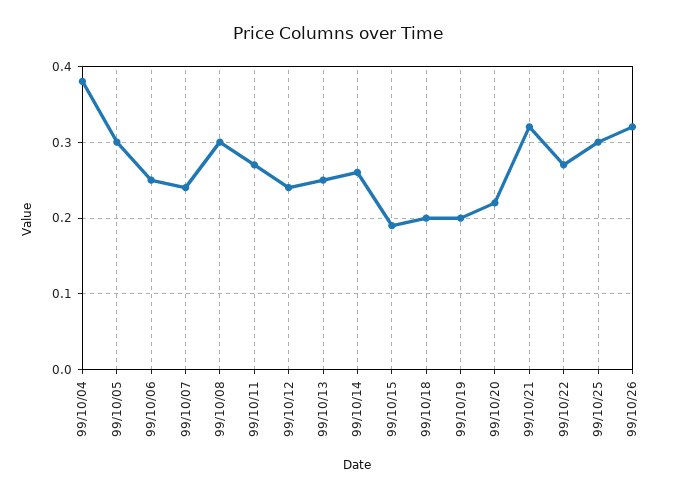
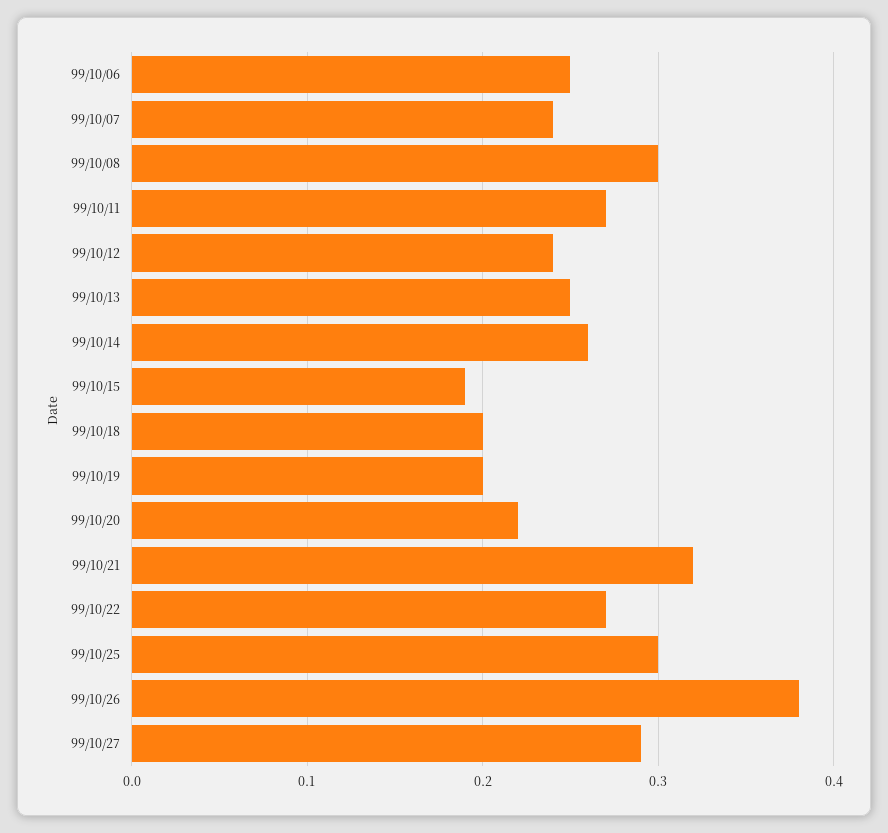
99/10/04: 0.38 -> none
99/10/05: 0.3 -> none
99/10/26: 0.32 -> 0.38
99/10/27: none -> 0.29

